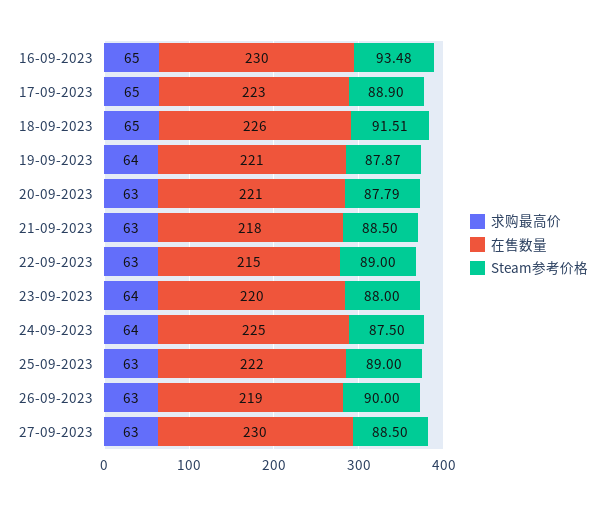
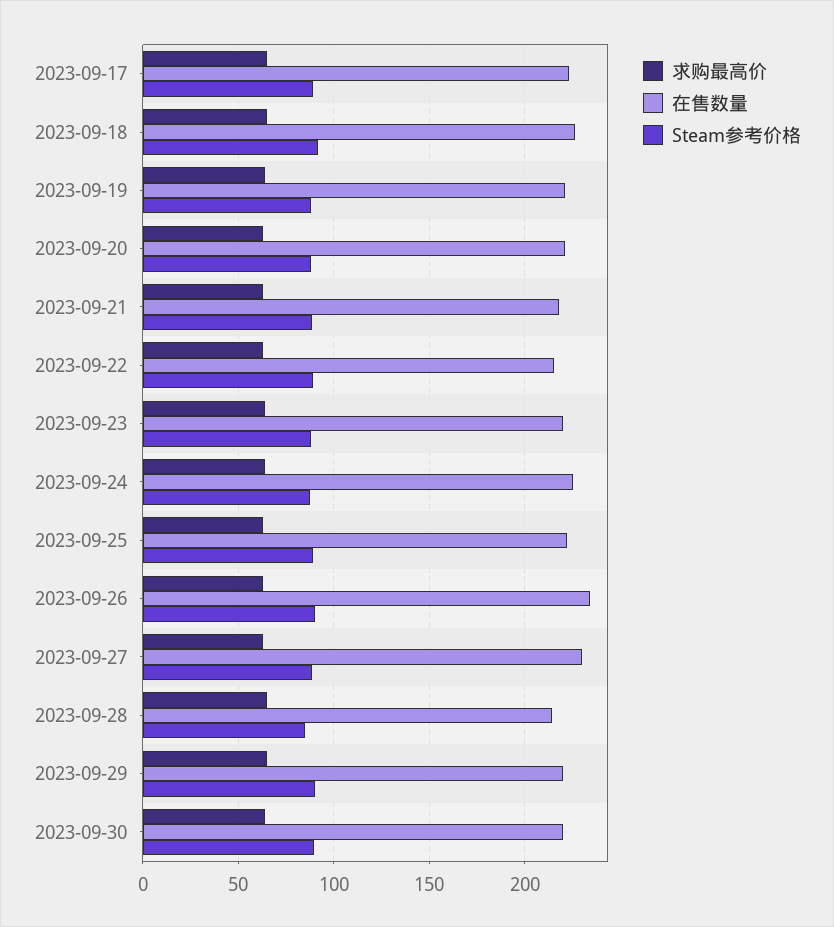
求购最高价, 16-09-2023: 65 -> none
在售数量, 16-09-2023: 230 -> none
Steam参考价格, 16-09-2023: 93.48 -> none
在售数量, 26-09-2023: 219 -> 235
求购最高价, 2023-09-28: none -> 65
在售数量, 2023-09-28: none -> 215
Steam参考价格, 2023-09-28: none -> 85
求购最高价, 2023-09-29: none -> 65
在售数量, 2023-09-29: none -> 220
Steam参考价格, 2023-09-29: none -> 90
求购最高价, 2023-09-30: none -> 65
在售数量, 2023-09-30: none -> 220
Steam参考价格, 2023-09-30: none -> 90

